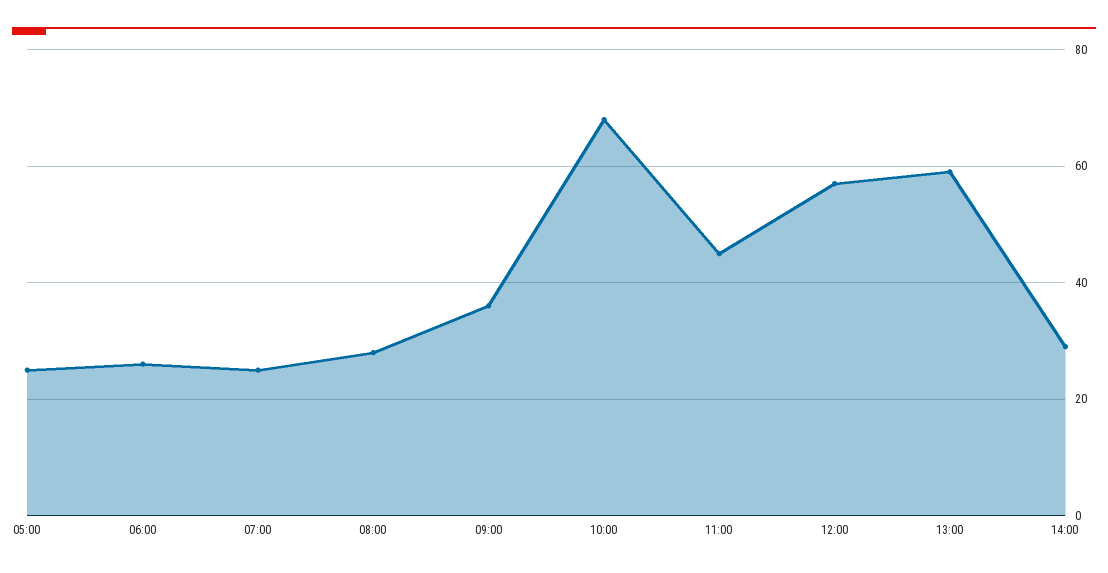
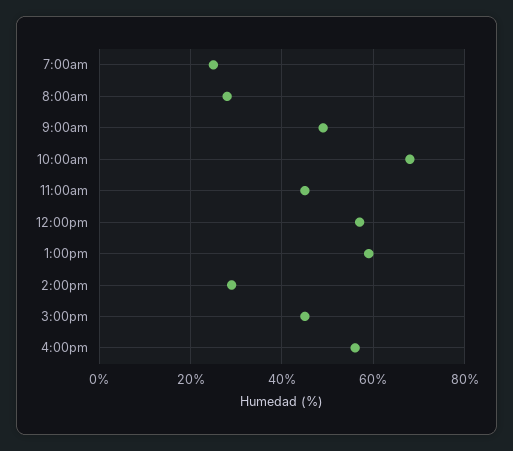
05:00: 25 -> none
06:00: 25 -> none
09:00: 35 -> 50
3:00pm: none -> 45
4:00pm: none -> 55

